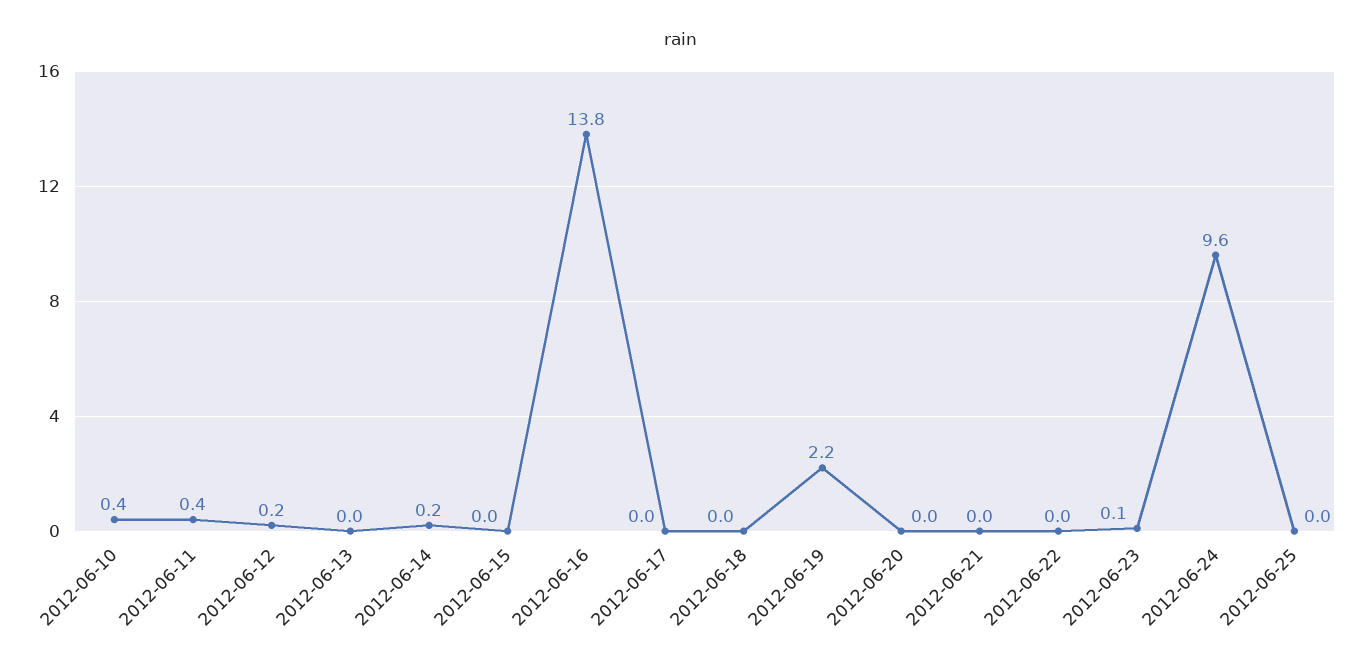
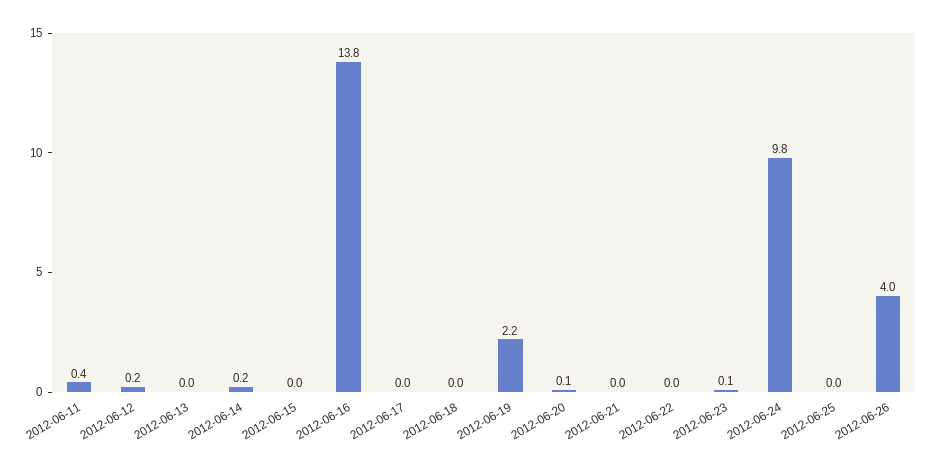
2012-06-10: 0.4 -> none
2012-06-20: 0 -> 0.1
2012-06-24: 9.6 -> 9.8
2012-06-26: none -> 4

